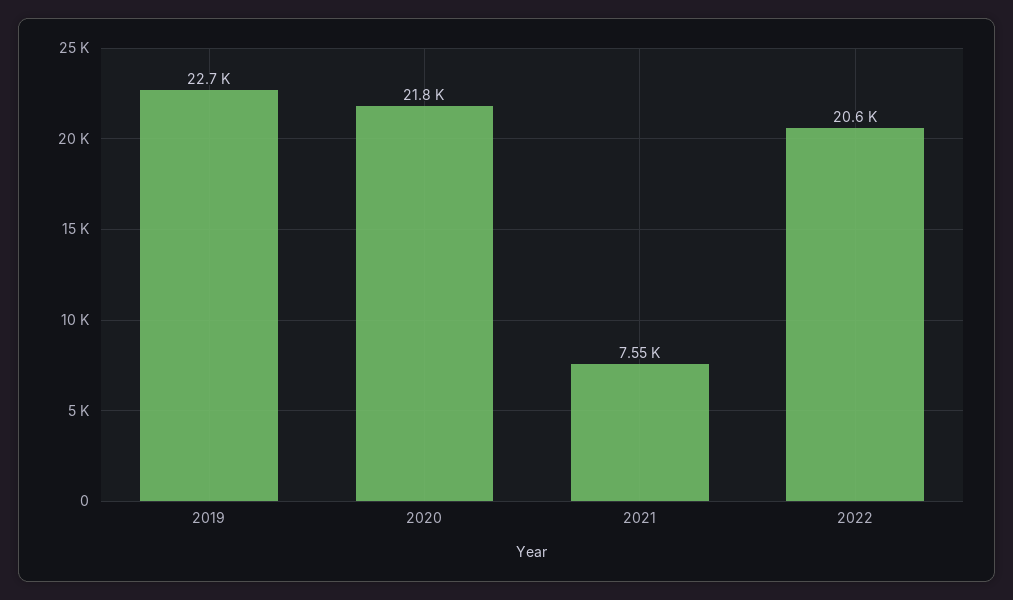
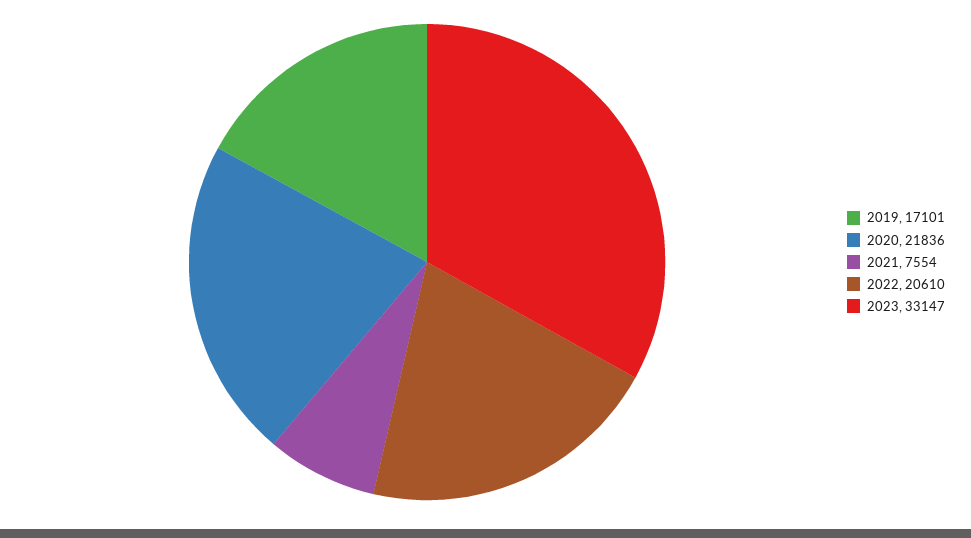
2019: 22700 -> 17101
2023: none -> 33147

